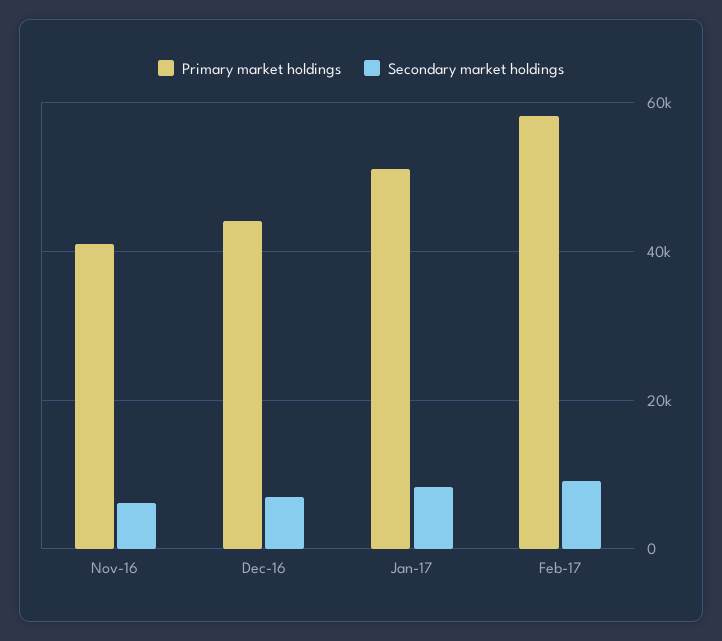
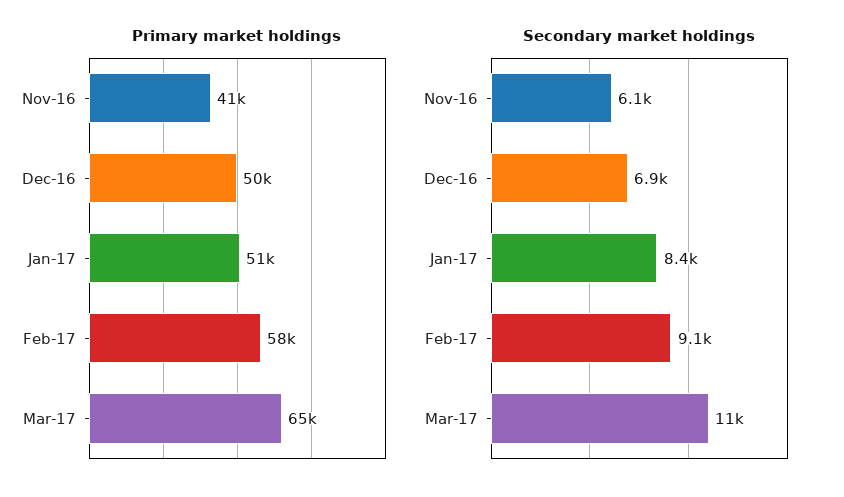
Primary market holdings, Dec-16: 44000 -> 50000
Primary market holdings, Mar-17: none -> 65000
Secondary market holdings, Mar-17: none -> 11000

